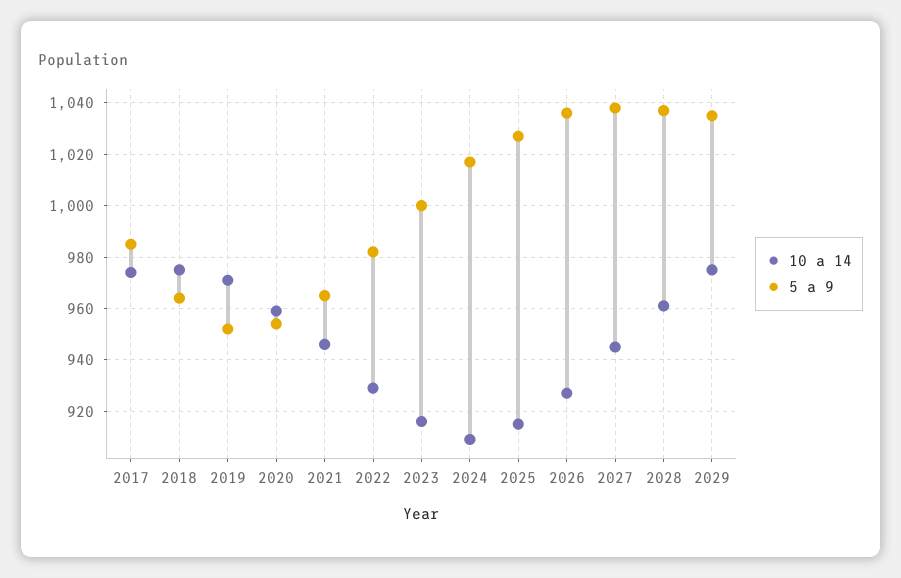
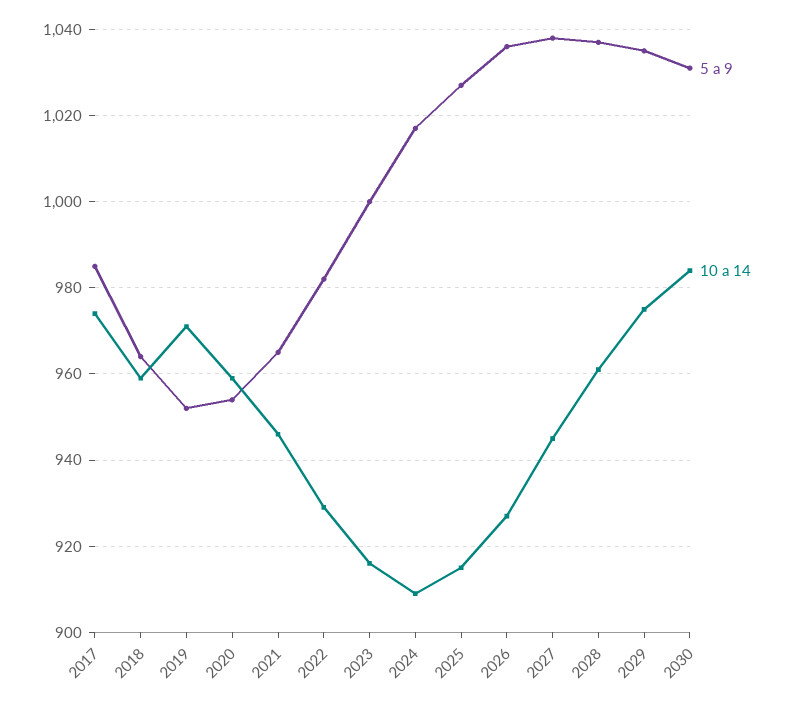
10 a 14, 2018: 975 -> 960
5 a 9, 2030: none -> 1030
10 a 14, 2030: none -> 985

